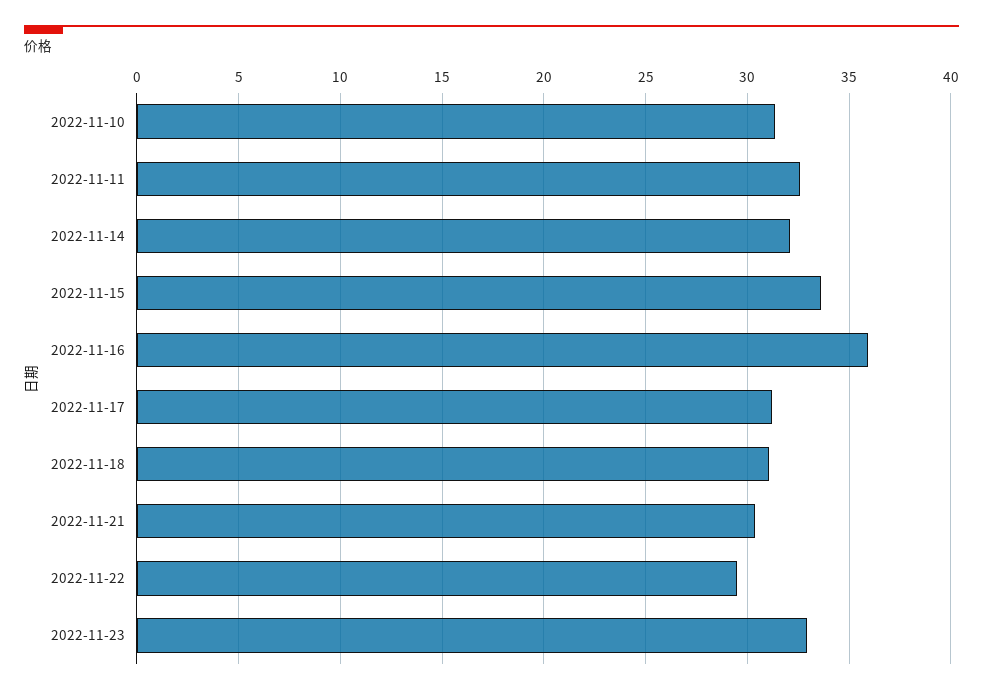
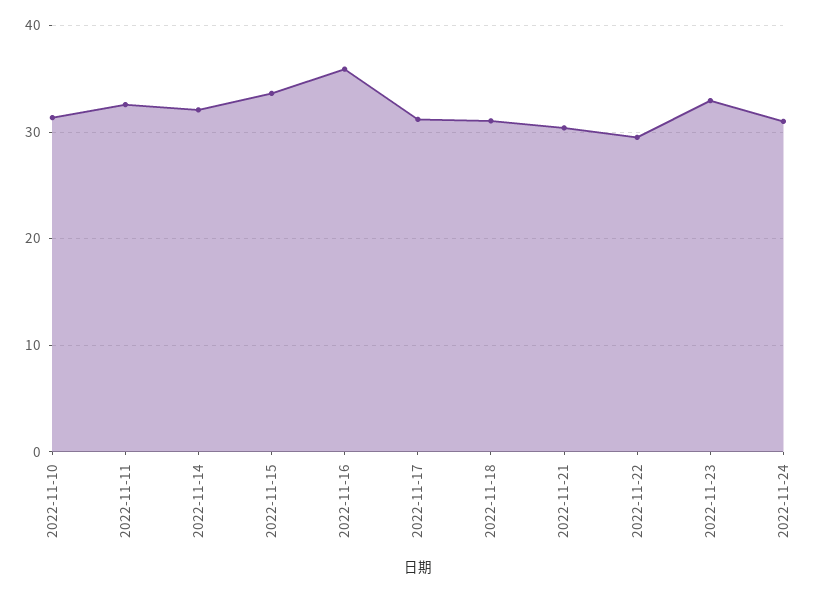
2022-11-24: none -> 31

